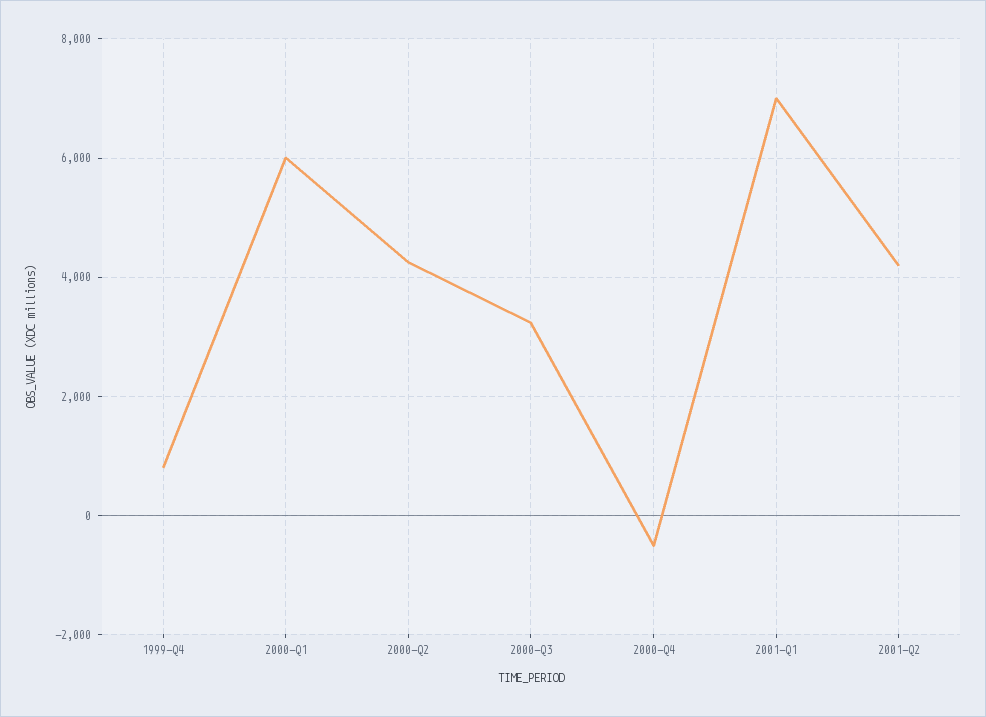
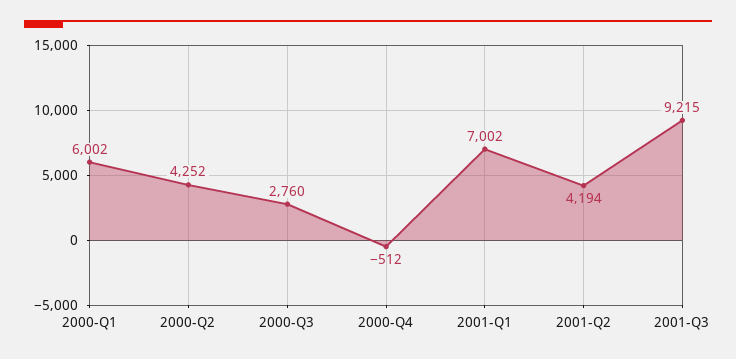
1999-Q4: 800 -> none
2000-Q3: 3200 -> 2760
2001-Q3: none -> 9215

